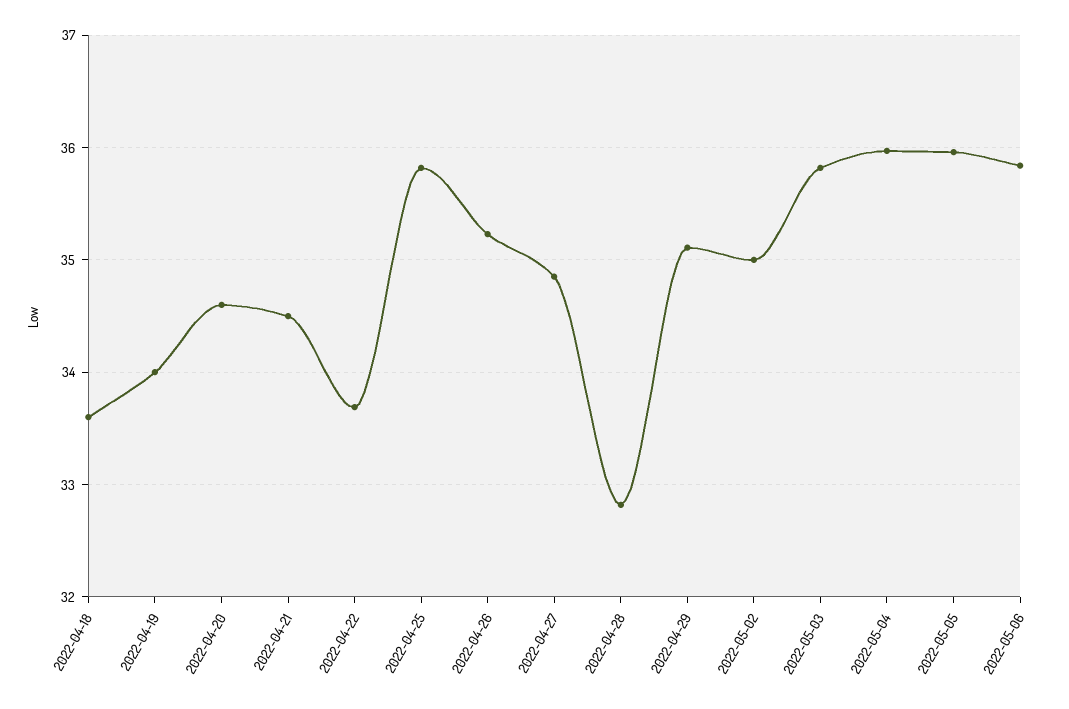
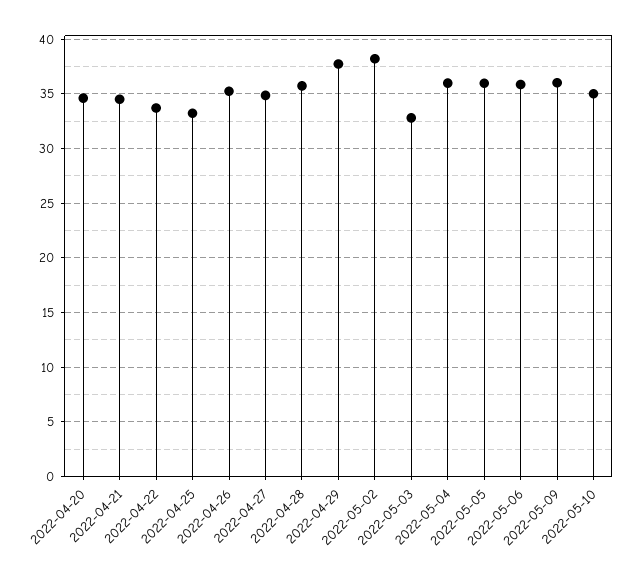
2022-04-18: 33.6 -> none
2022-04-19: 34 -> none
2022-04-25: 35.8 -> 33
2022-04-28: 32.8 -> 36
2022-04-29: 35.1 -> 38
2022-05-02: 35 -> 38
2022-05-03: 35.8 -> 33
2022-05-09: none -> 36
2022-05-10: none -> 35

